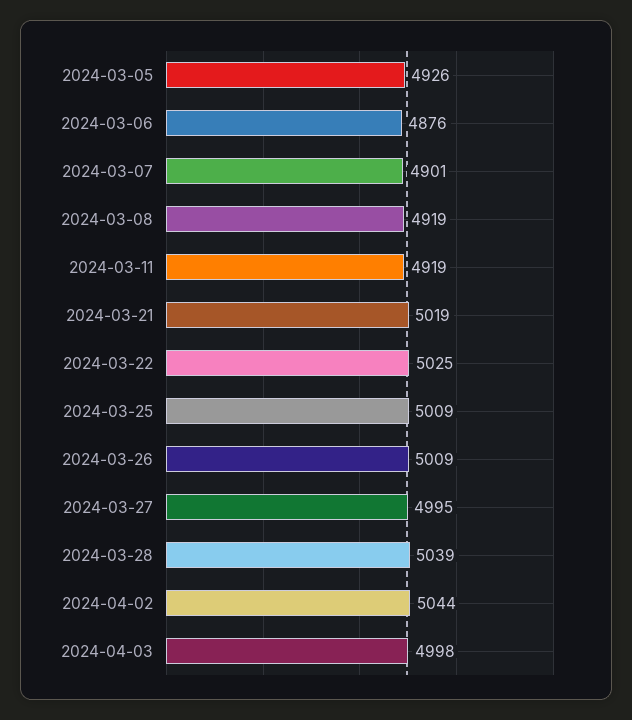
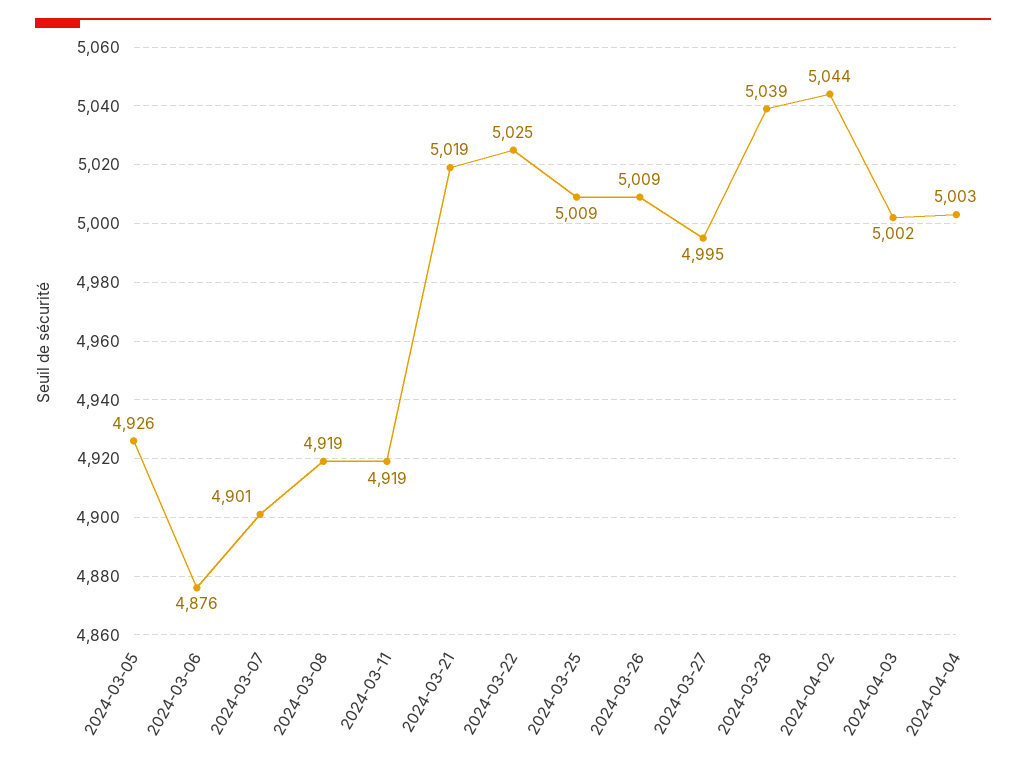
2024-04-03: 4998 -> 5002
2024-04-04: none -> 5003

